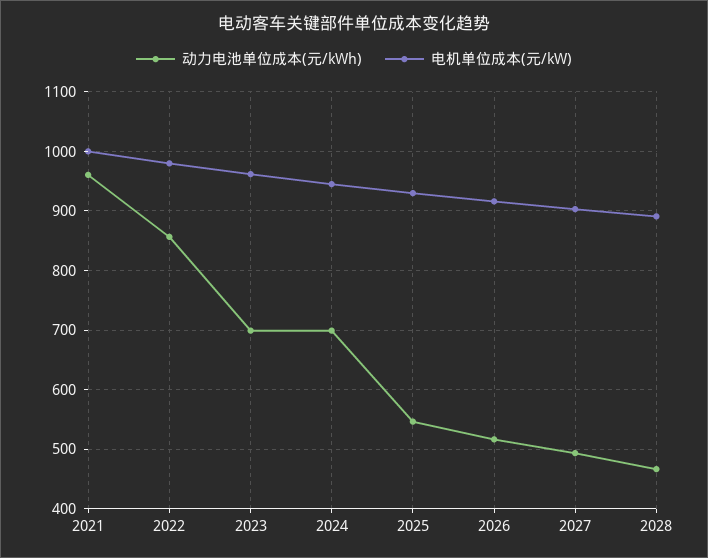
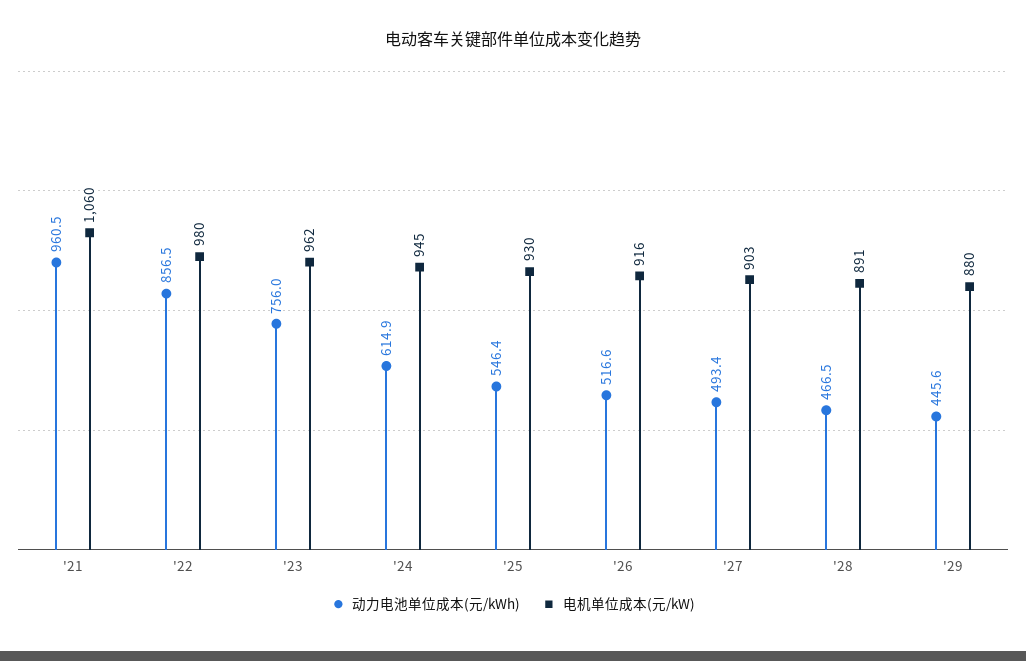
电机单位成本(元/kW), 2021: 1000 -> 1060
动力电池单位成本(元/kWh), 2023: 700 -> 756
动力电池单位成本(元/kWh), 2024: 700 -> 614.9
动力电池单位成本(元/kWh), '29: none -> 445.6
电机单位成本(元/kW), '29: none -> 880

